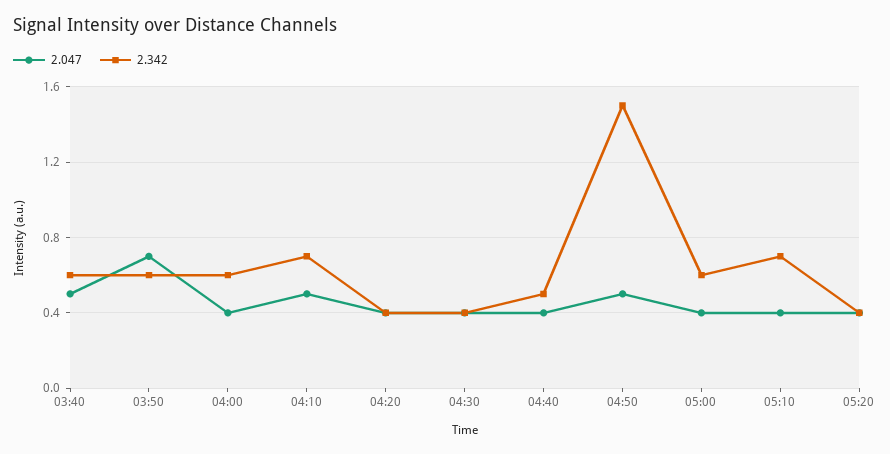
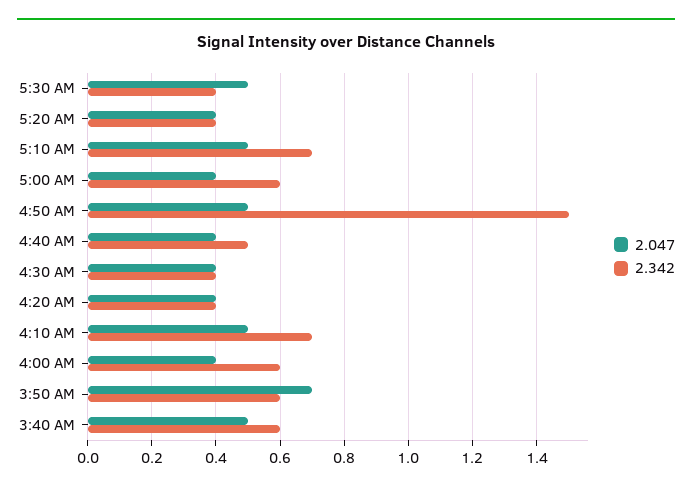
2.047, 05:10: 0.4 -> 0.5
2.047, 5:30 AM: none -> 0.5
2.342, 5:30 AM: none -> 0.4

